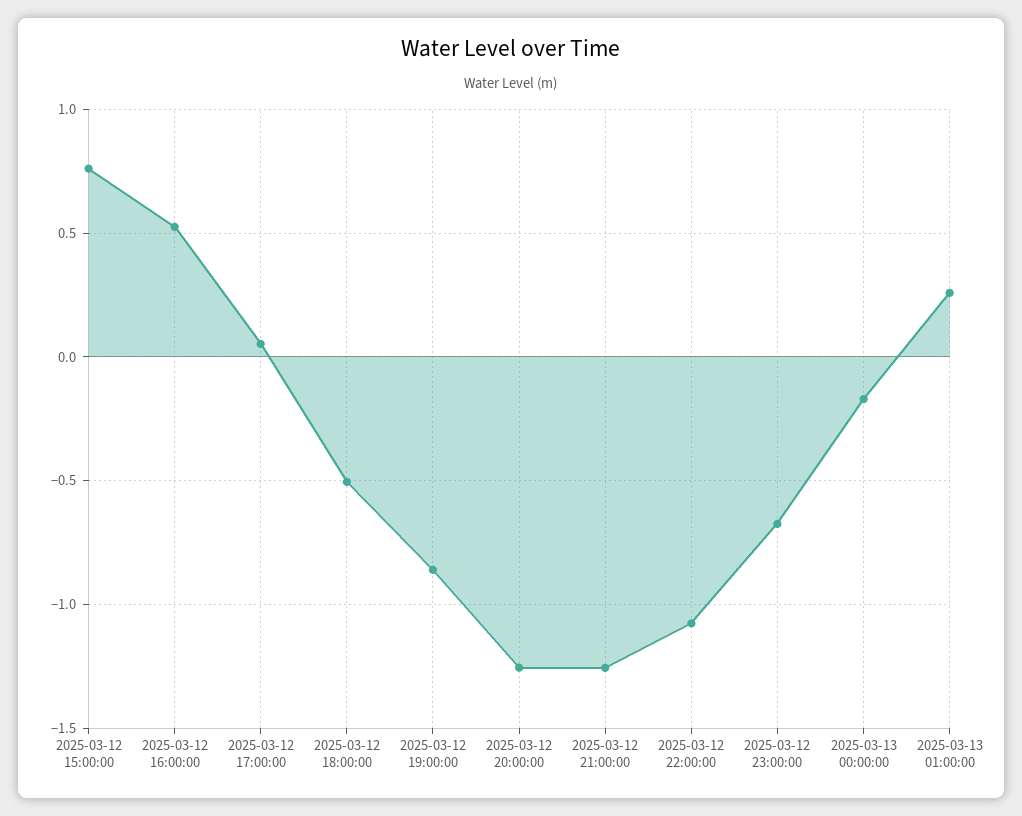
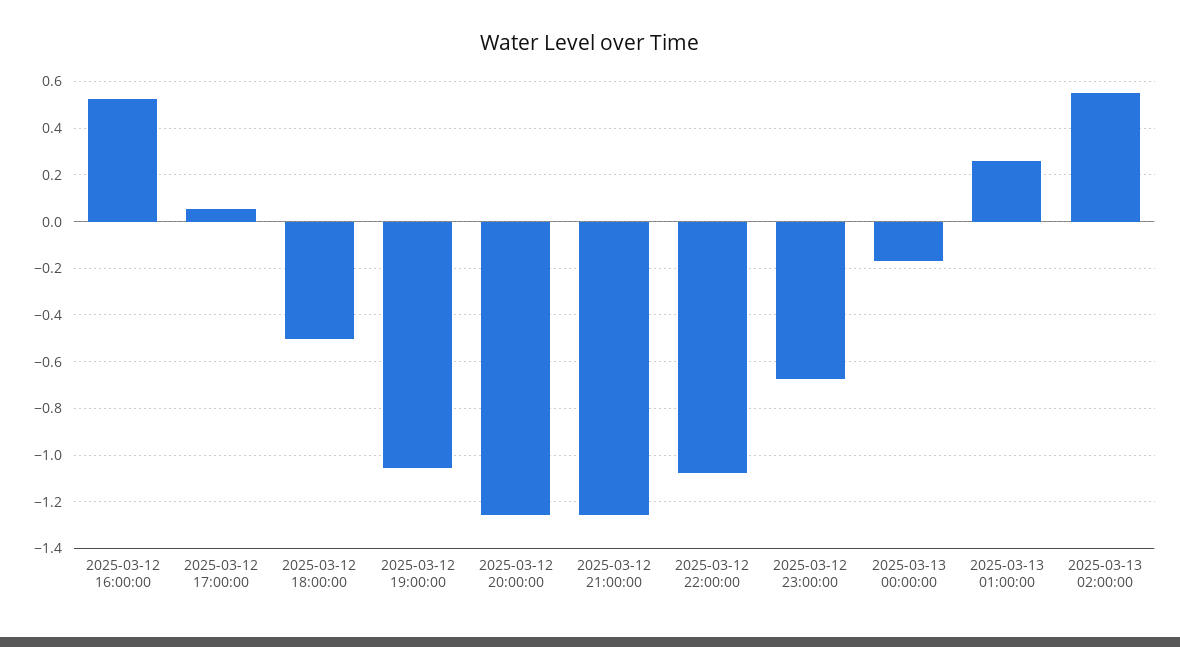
2025-03-12 15:00:00: 0.75 -> none
2025-03-12 19:00:00: -0.85 -> -1.05
2025-03-13 02:00:00: none -> 0.55

